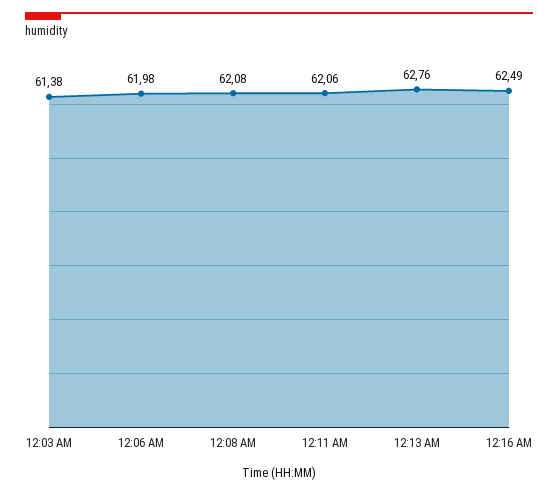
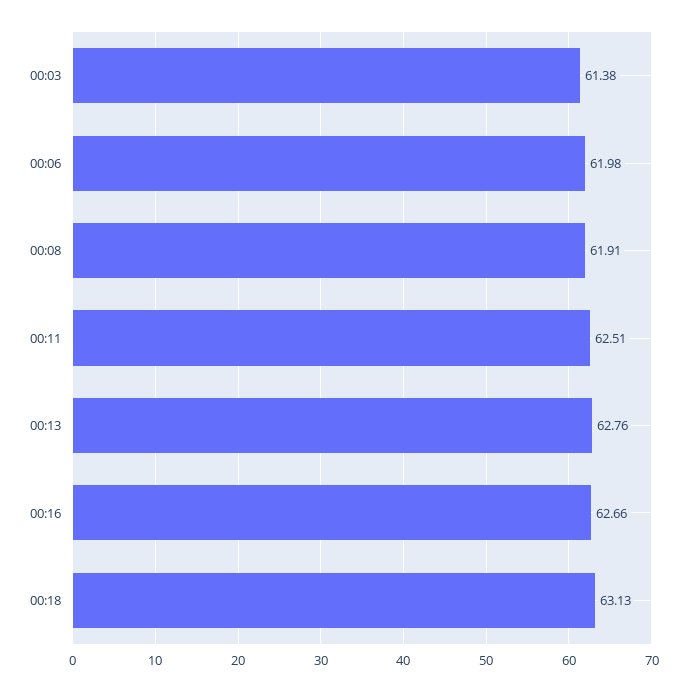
12:08 AM: 62.08 -> 61.91
12:11 AM: 62.06 -> 62.51
12:16 AM: 62.49 -> 62.66
00:18: none -> 63.13

